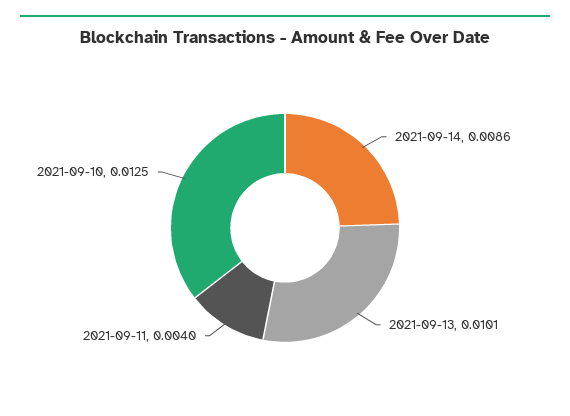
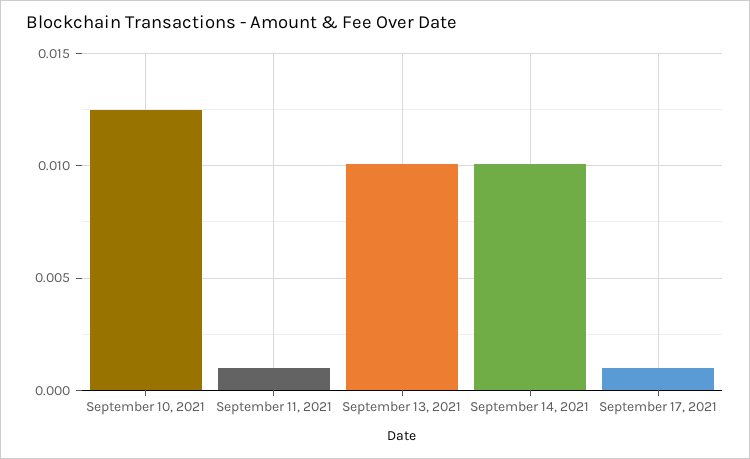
2021-09-14: 0.0086 -> 0.01
2021-09-11: 0.004 -> 0.001
September 17, 2021: none -> 0.001

